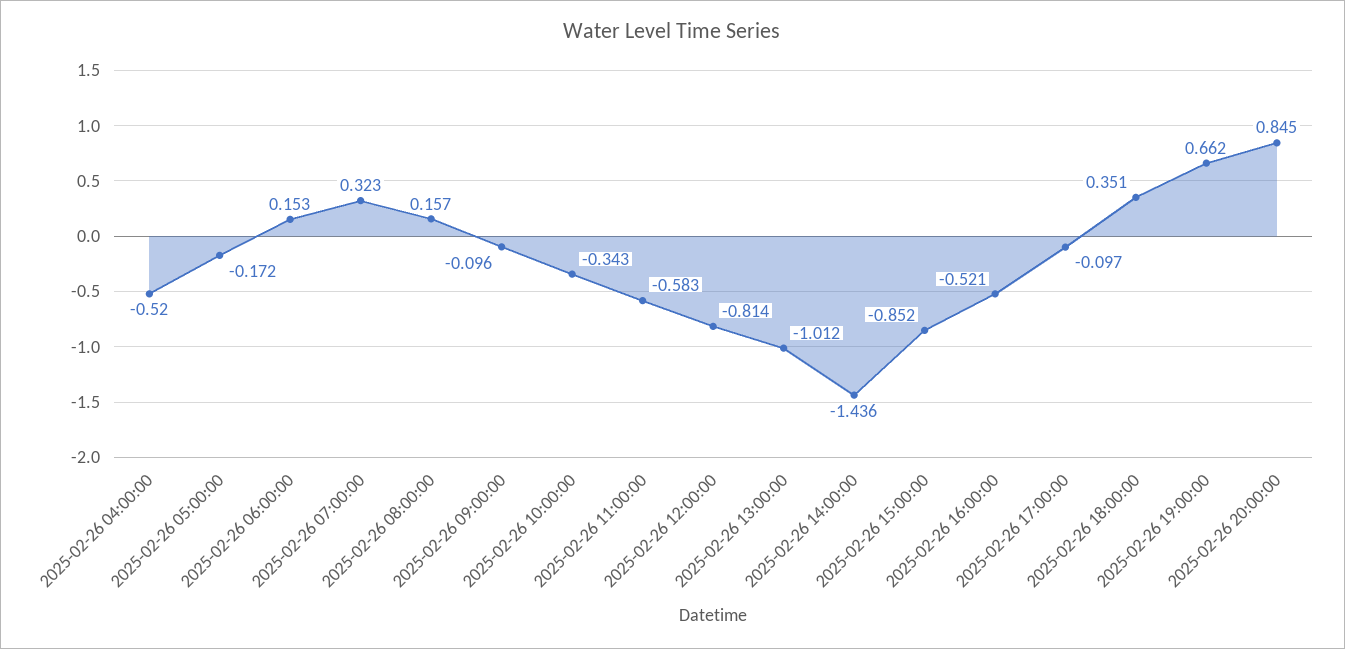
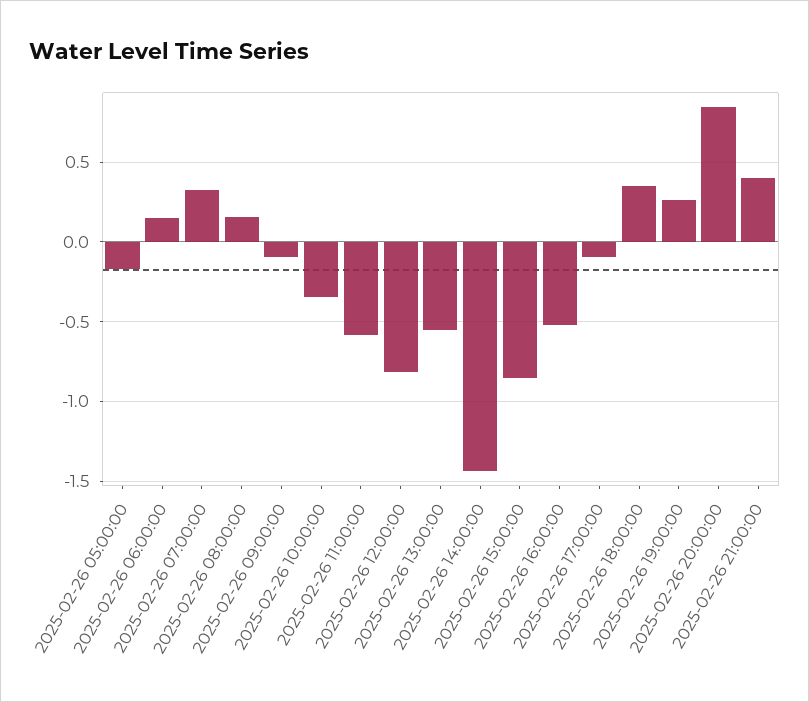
2025-02-26 04:00:00: -0.52 -> none
2025-02-26 13:00:00: -1.012 -> -0.55
2025-02-26 19:00:00: 0.662 -> 0.25
2025-02-26 21:00:00: none -> 0.4

